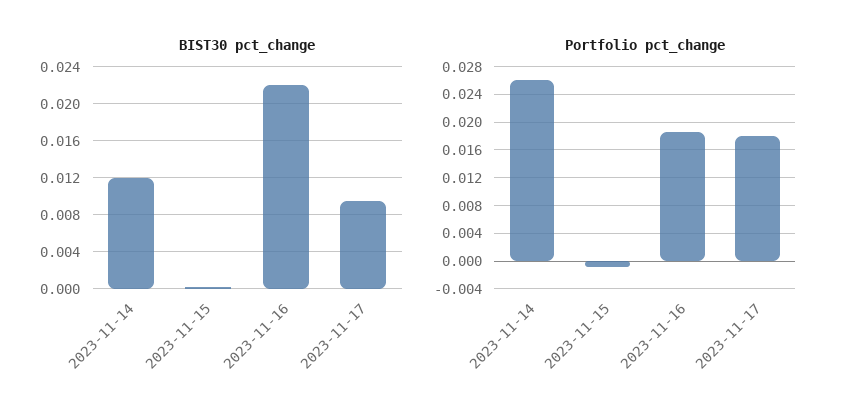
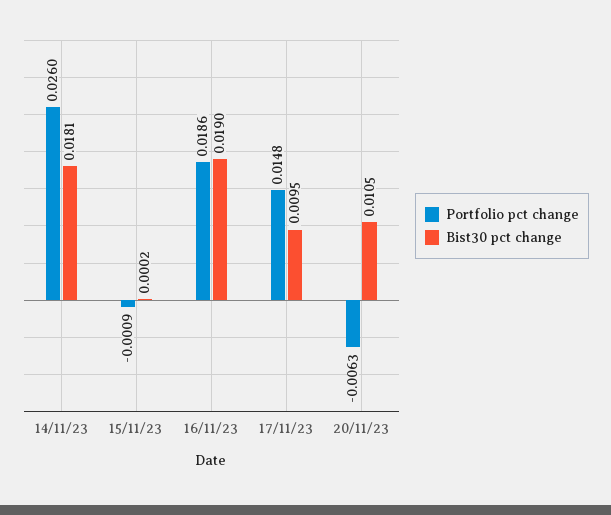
BIST30 pct_change, 2023-11-14: 0.012 -> 0.0181
BIST30 pct_change, 2023-11-16: 0.022 -> 0.019
Portfolio pct_change, 2023-11-17: 0.018 -> 0.0148
Portfolio pct_change, 20/11/23: none -> -0.0063
BIST30 pct_change, 20/11/23: none -> 0.0105

